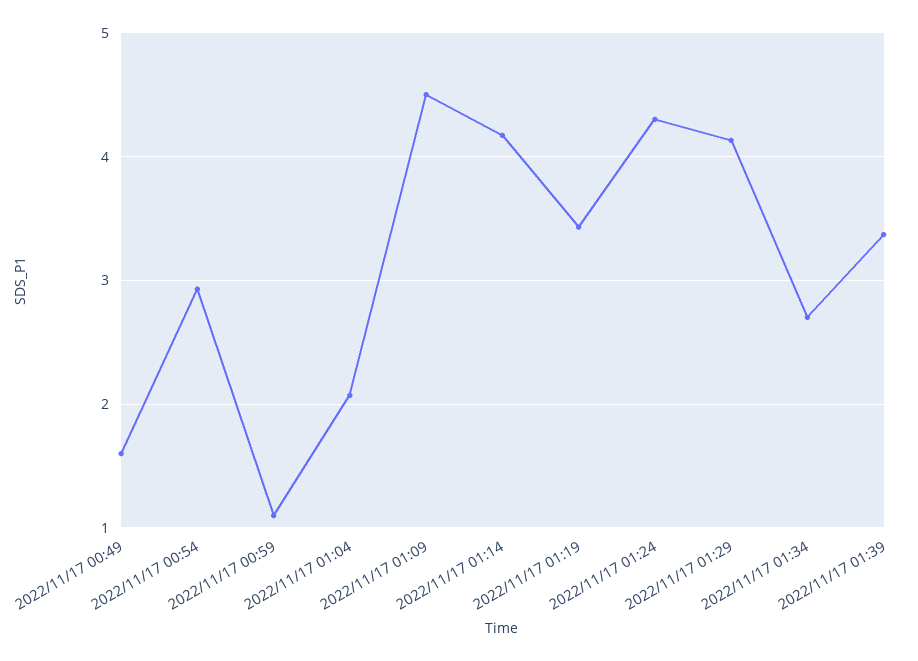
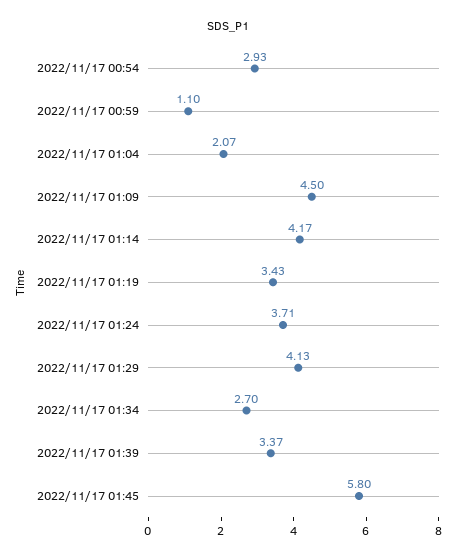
2022/11/17 00:49: 1.6 -> none
2022/11/17 01:24: 4.3 -> 3.71
2022/11/17 01:45: none -> 5.8

